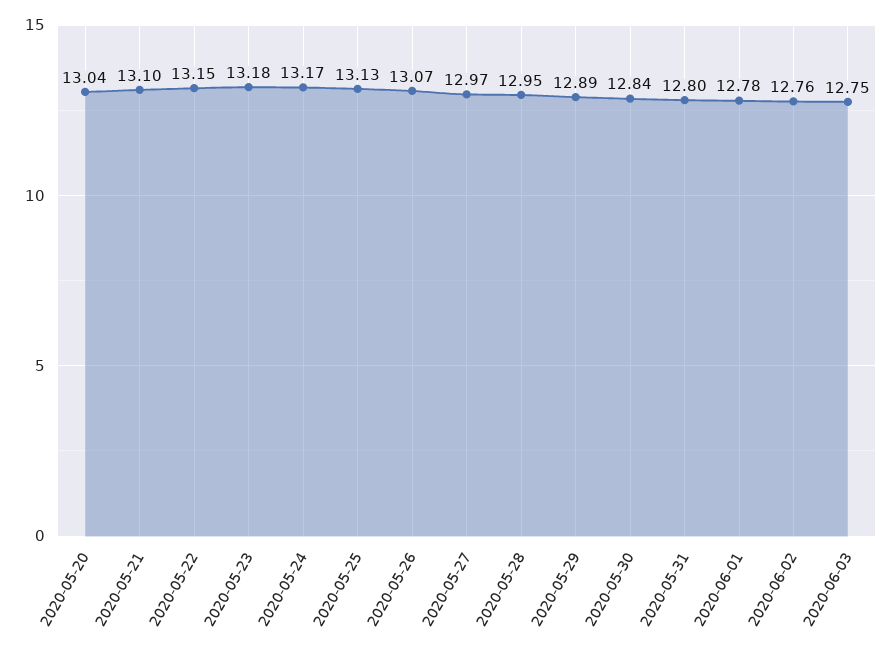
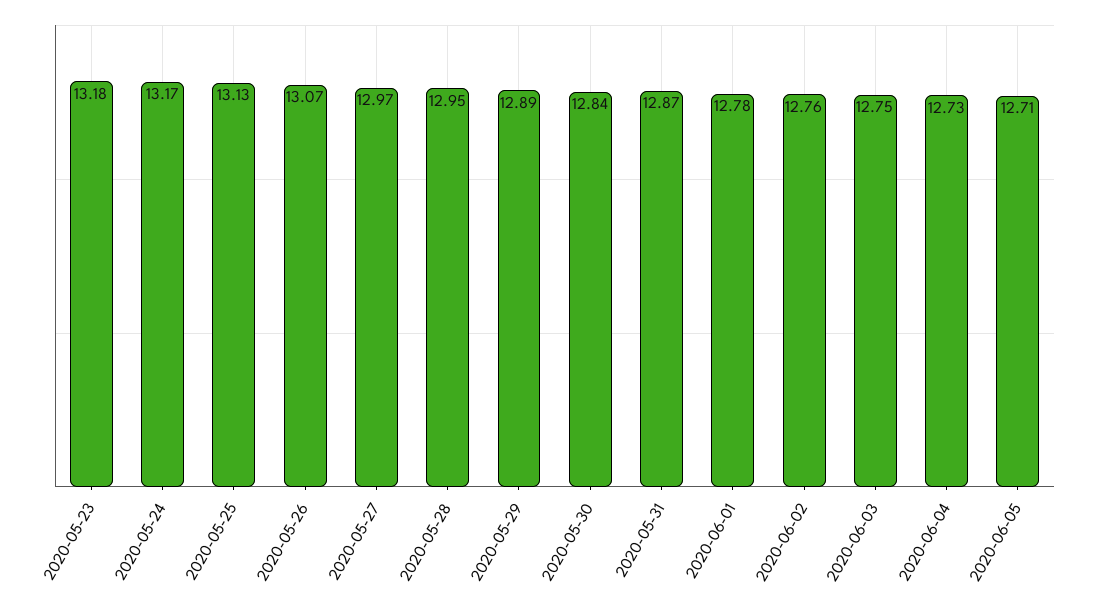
2020-05-20: 13.04 -> none
2020-05-21: 13.1 -> none
2020-05-22: 13.15 -> none
2020-05-31: 12.8 -> 12.87
2020-06-04: none -> 12.73
2020-06-05: none -> 12.71

